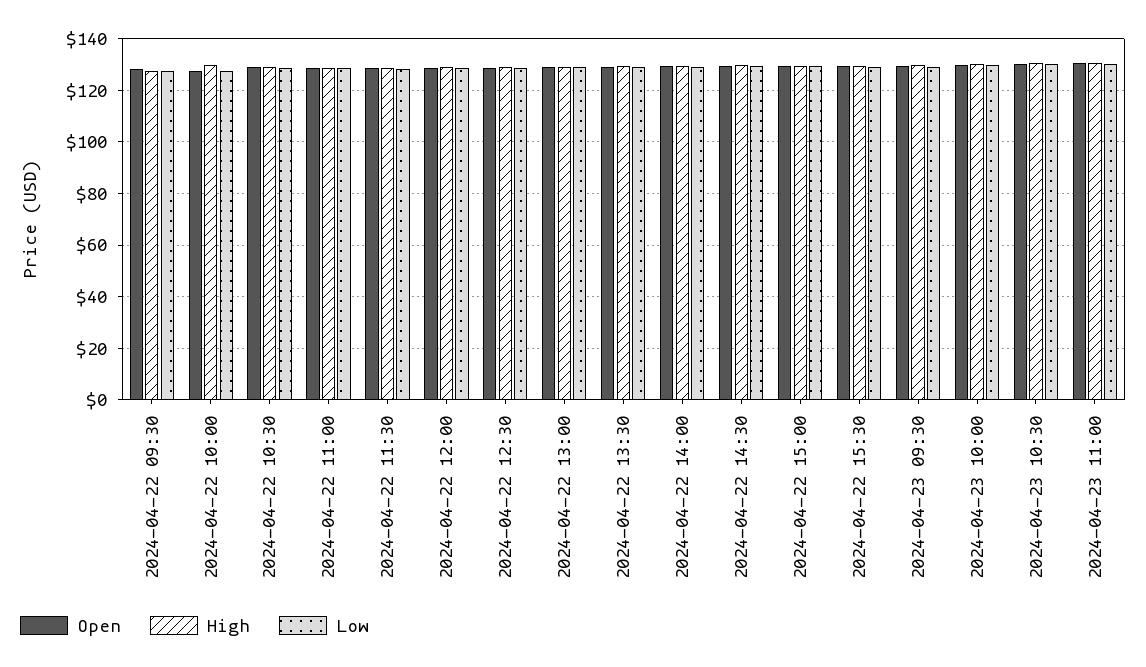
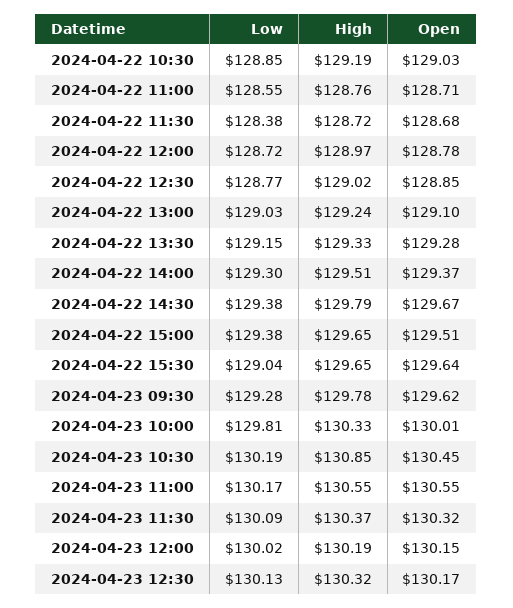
Open, 2024-04-22 09:30: 127.5 -> none
High, 2024-04-22 09:30: 127.5 -> none
Low, 2024-04-22 09:30: 127.5 -> none
Open, 2024-04-22 10:00: 127.5 -> none
High, 2024-04-22 10:00: 130 -> none
Low, 2024-04-22 10:00: 127.5 -> none
Low, 2024-04-23 11:30: none -> 130.09
High, 2024-04-23 11:30: none -> 130.37
Open, 2024-04-23 11:30: none -> 130.32
Low, 2024-04-23 12:00: none -> 130.02
High, 2024-04-23 12:00: none -> 130.19
Open, 2024-04-23 12:00: none -> 130.15
Low, 2024-04-23 12:30: none -> 130.13
High, 2024-04-23 12:30: none -> 130.32
Open, 2024-04-23 12:30: none -> 130.17

